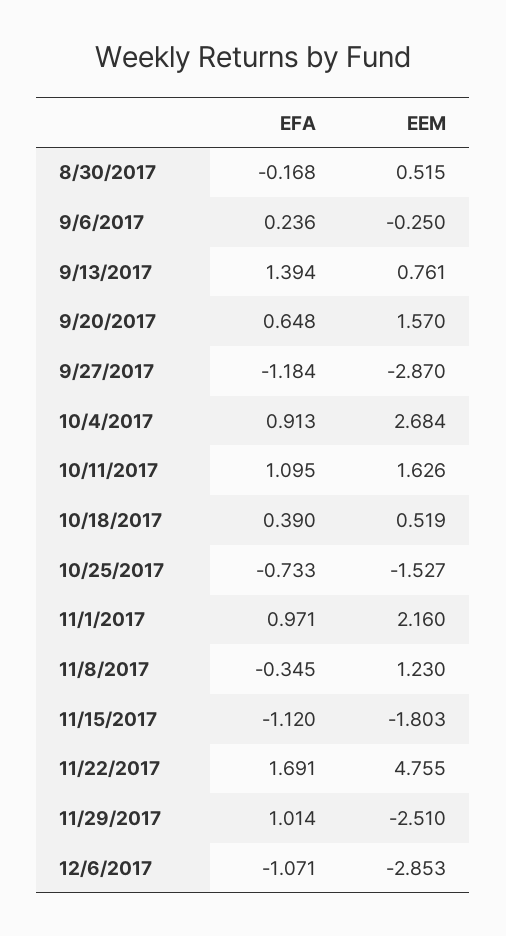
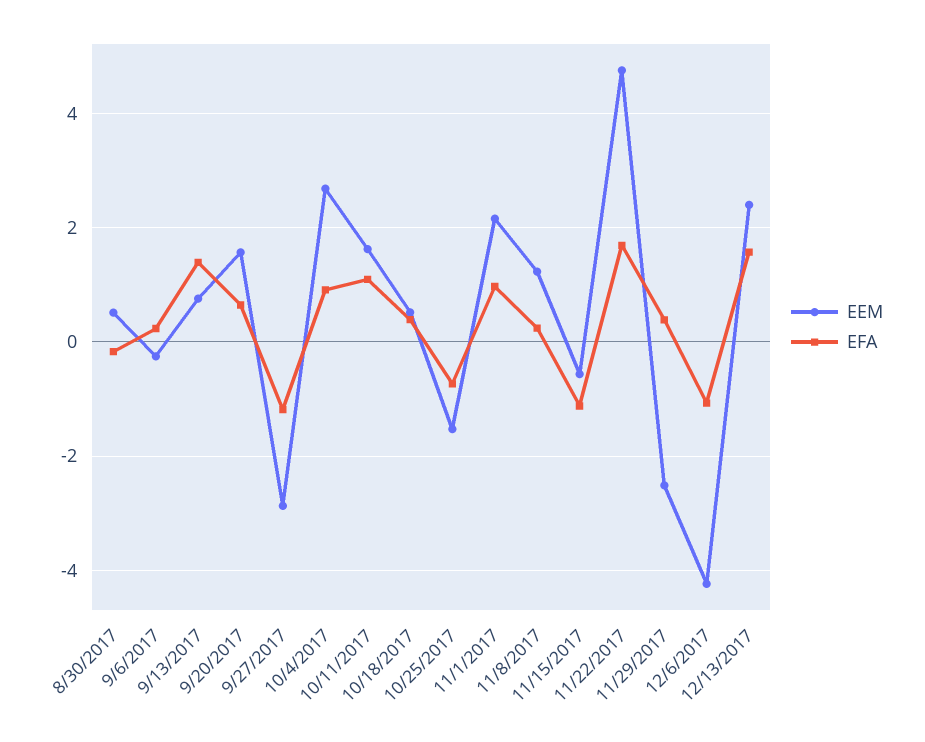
EFA, 11/8/2017: -0.345 -> 0.2
EEM, 11/15/2017: -1.803 -> -0.6
EFA, 11/29/2017: 1.014 -> 0.4
EEM, 12/6/2017: -2.853 -> -4.2
EEM, 12/13/2017: none -> 2.4
EFA, 12/13/2017: none -> 1.6

